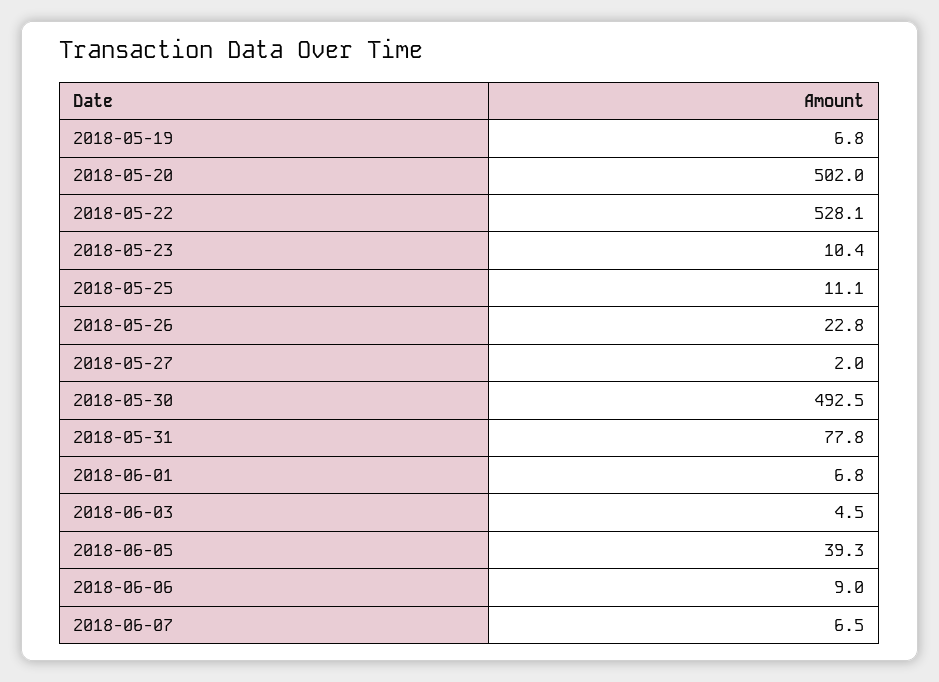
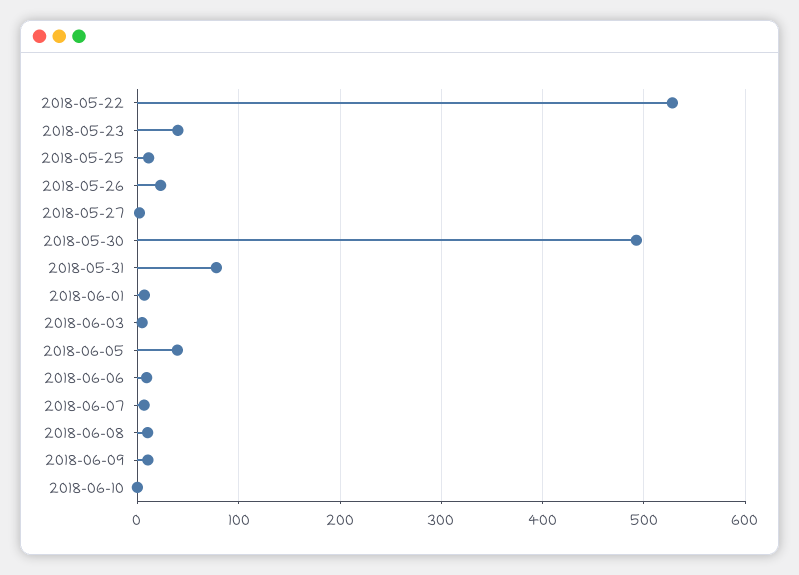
2018-05-19: 6.8 -> none
2018-05-20: 502 -> none
2018-05-23: 10.4 -> 40
2018-06-08: none -> 10
2018-06-09: none -> 10
2018-06-10: none -> 0

